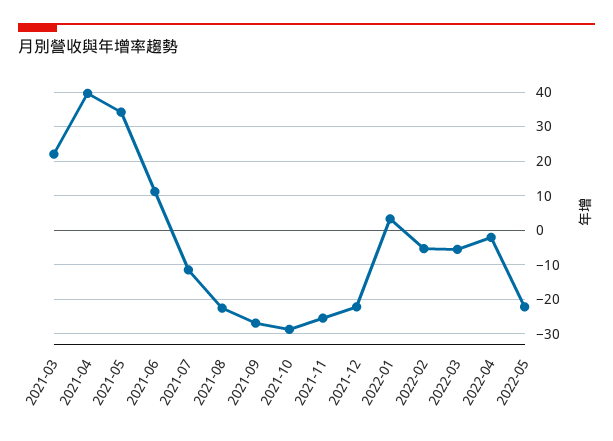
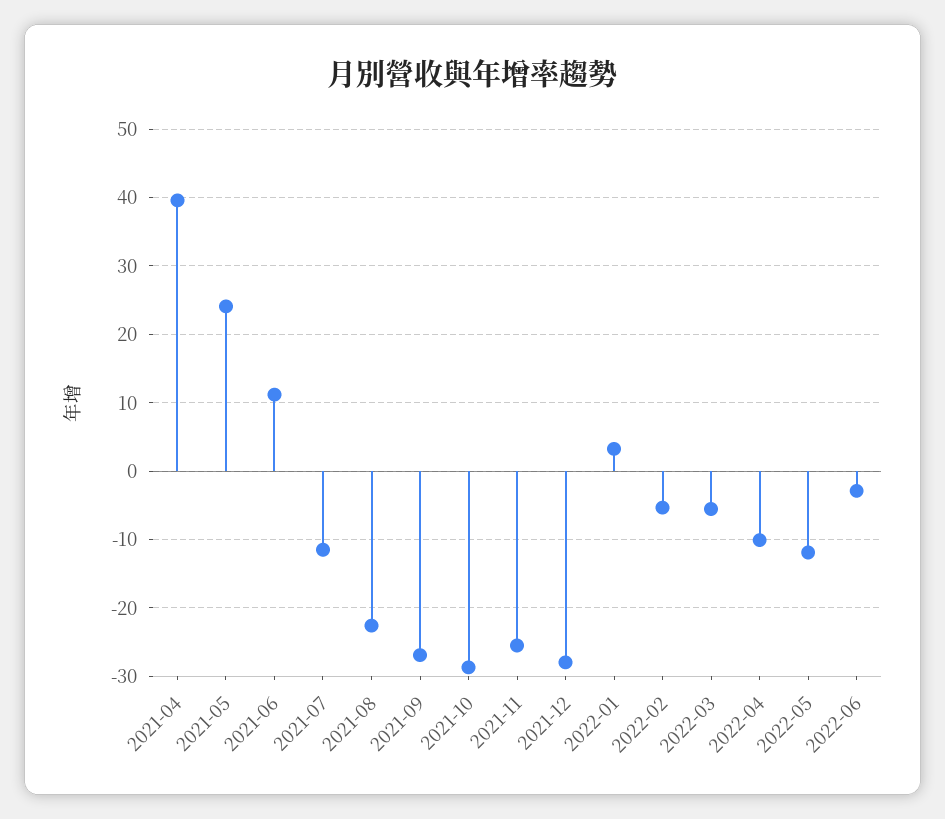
2021-03: 22 -> none
2021-05: 34 -> 24
2021-12: -22 -> -28
2022-04: -2 -> -10
2022-05: -22 -> -12
2022-06: none -> -3

